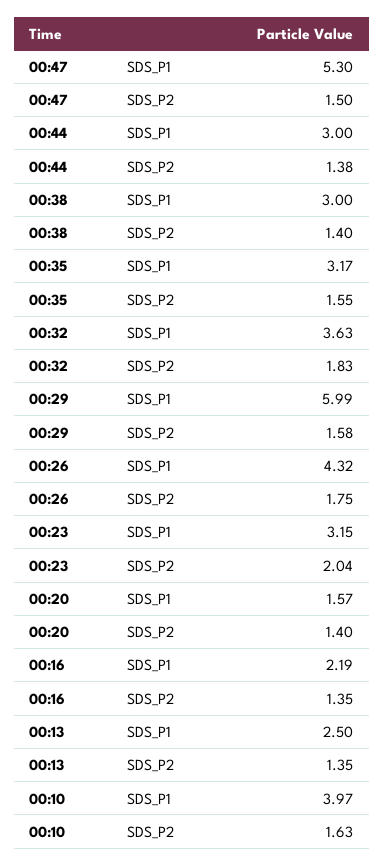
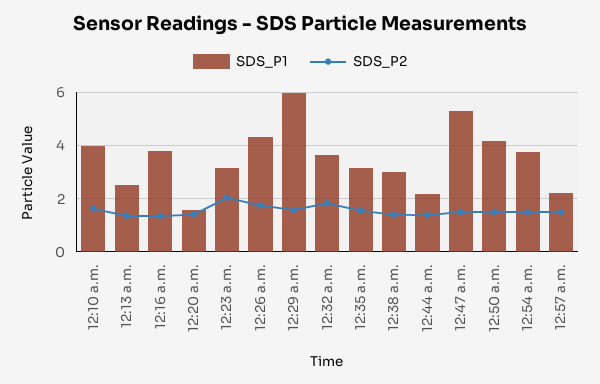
SDS_P1, 00:44: 3 -> 2.25
SDS_P1, 00:16: 2.19 -> 3.75
SDS_P1, 12:50 a.m.: none -> 4.25
SDS_P2, 12:50 a.m.: none -> 1.5
SDS_P1, 12:54 a.m.: none -> 3.75
SDS_P2, 12:54 a.m.: none -> 1.5
SDS_P1, 12:57 a.m.: none -> 2.25
SDS_P2, 12:57 a.m.: none -> 1.5

